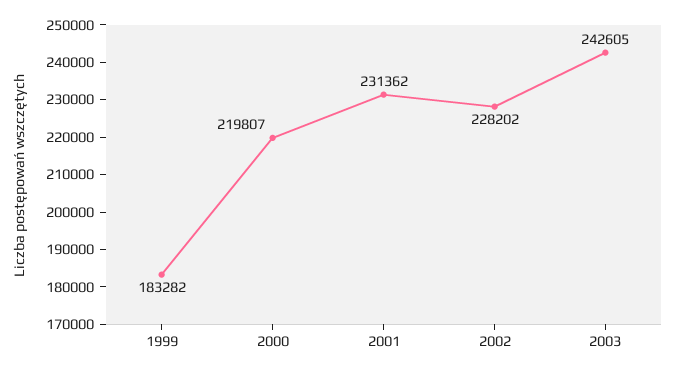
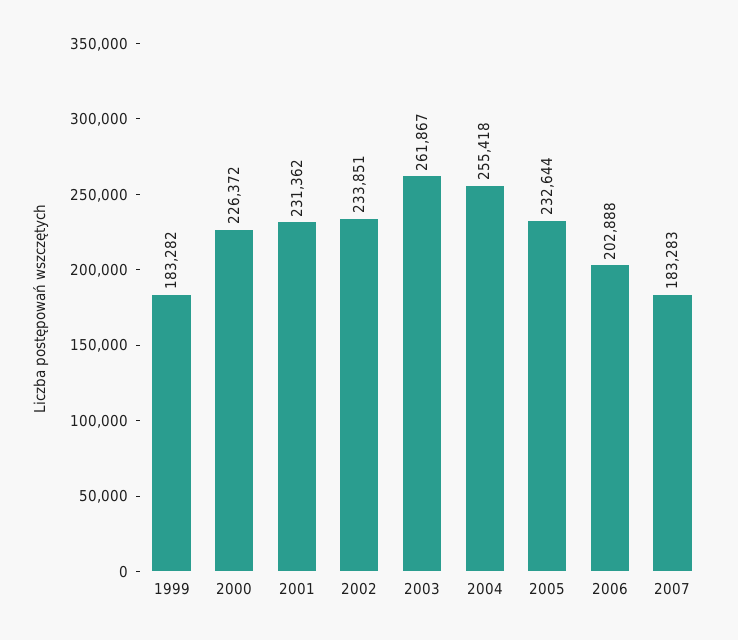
2000: 219807 -> 226372
2002: 228202 -> 233851
2003: 242605 -> 261867
2004: none -> 255418
2005: none -> 232644
2006: none -> 202888
2007: none -> 183283

